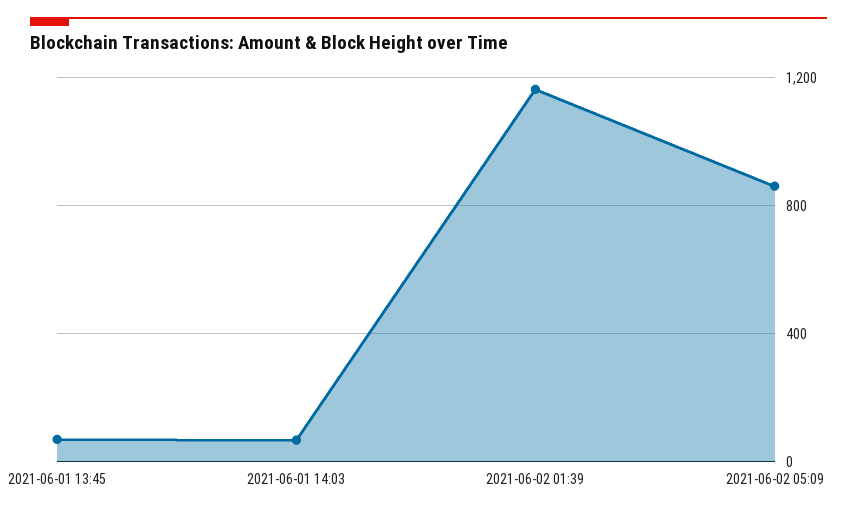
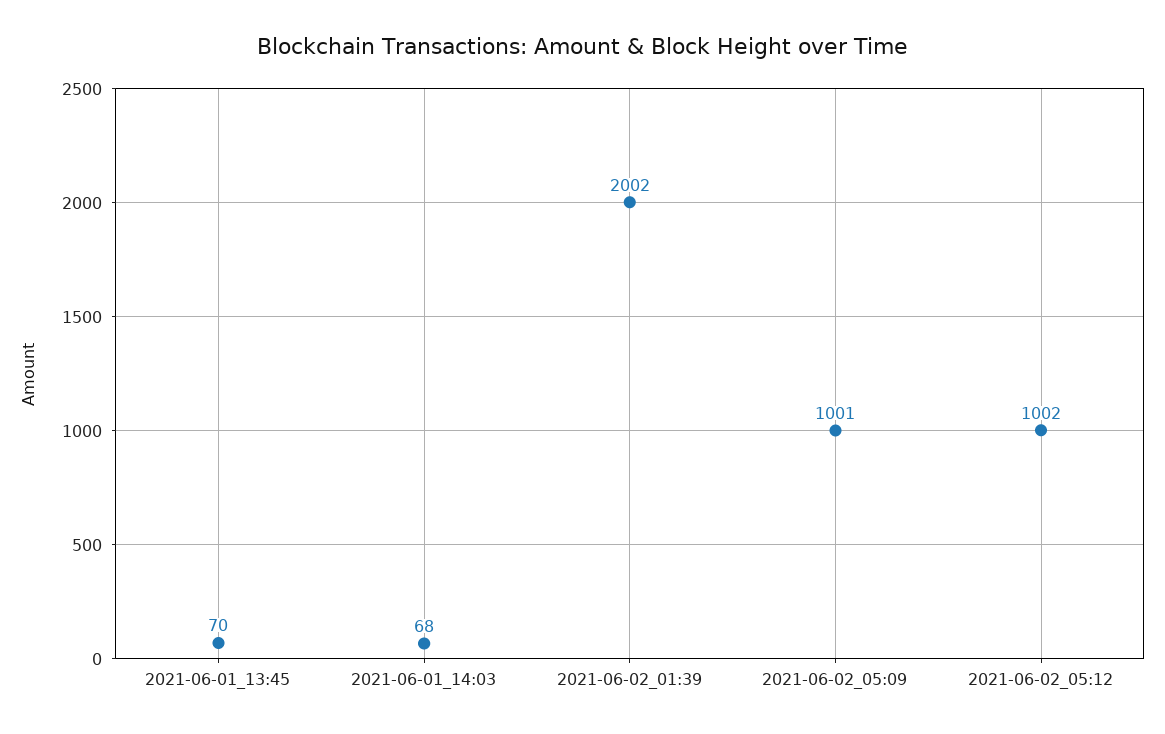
2021-06-02 01:39: 1150 -> 2002
2021-06-02 05:09: 850 -> 1001
2021-06-02_05:12: none -> 1002

